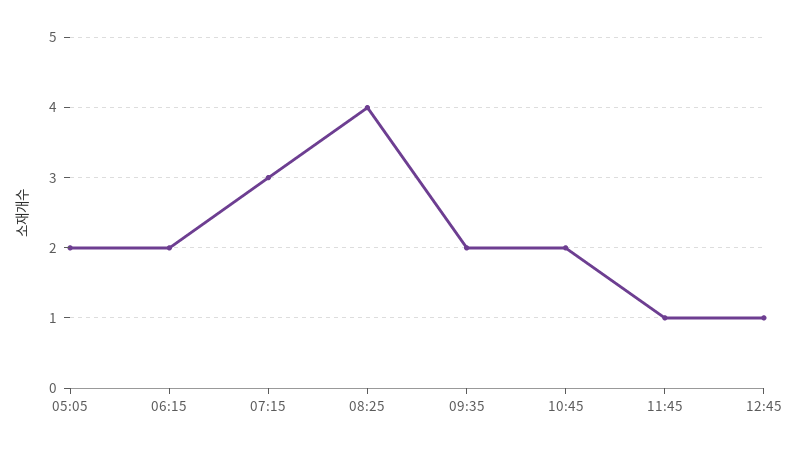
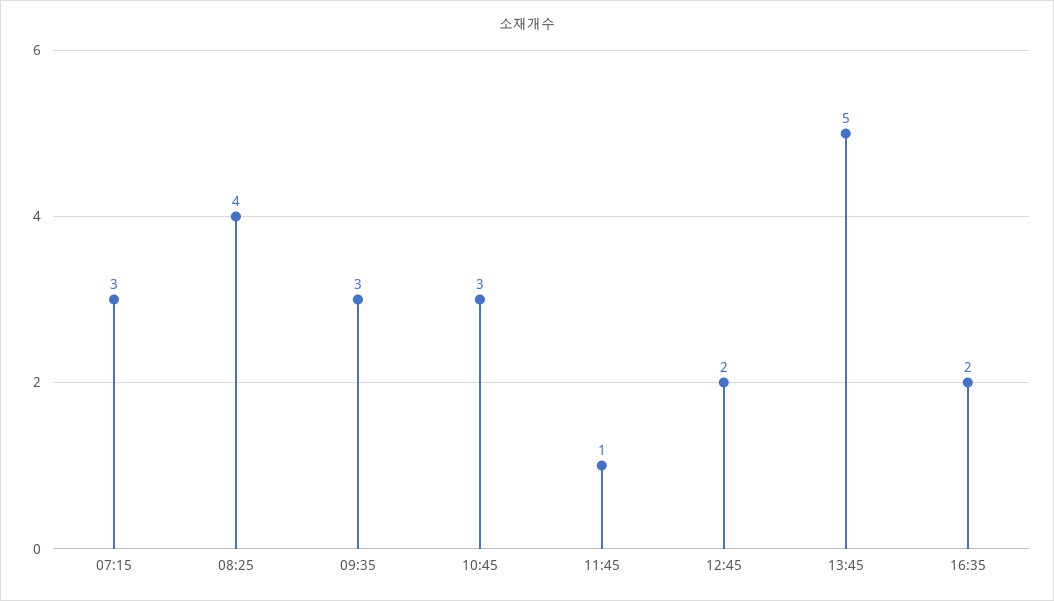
05:05: 2 -> none
06:15: 2 -> none
09:35: 2 -> 3
10:45: 2 -> 3
12:45: 1 -> 2
13:45: none -> 5
16:35: none -> 2

